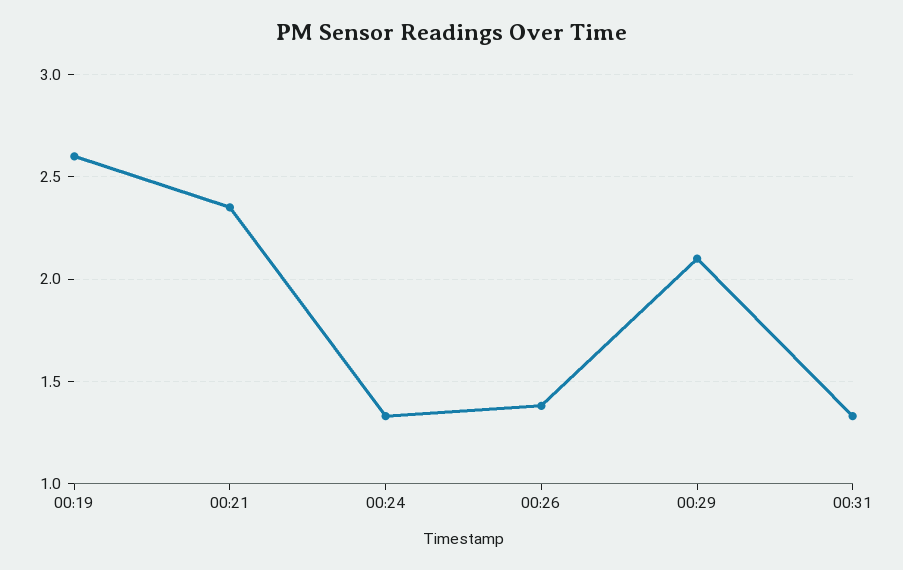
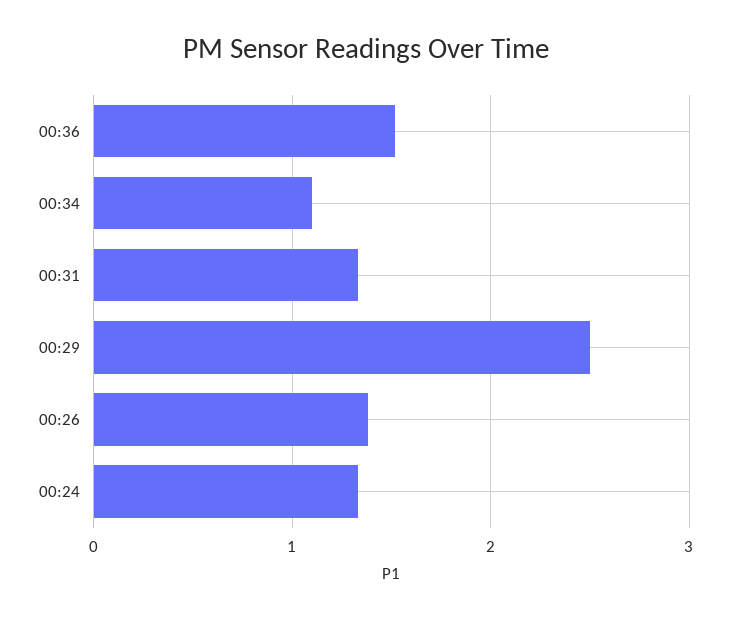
00:19: 2.6 -> none
00:21: 2.35 -> none
00:29: 2.1 -> 2.5
00:36: none -> 1.5
00:34: none -> 1.1

